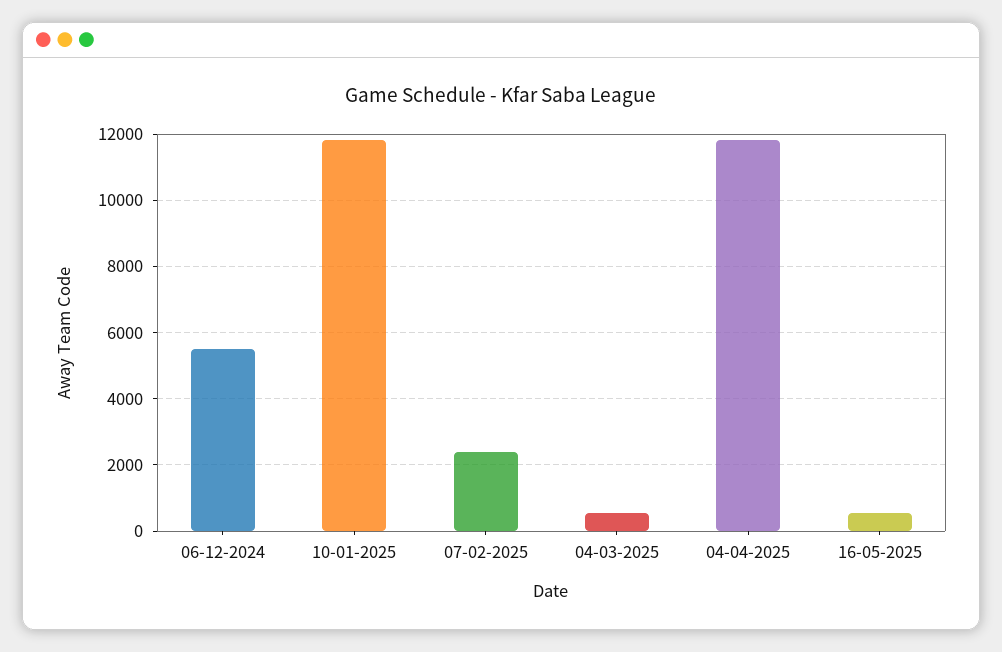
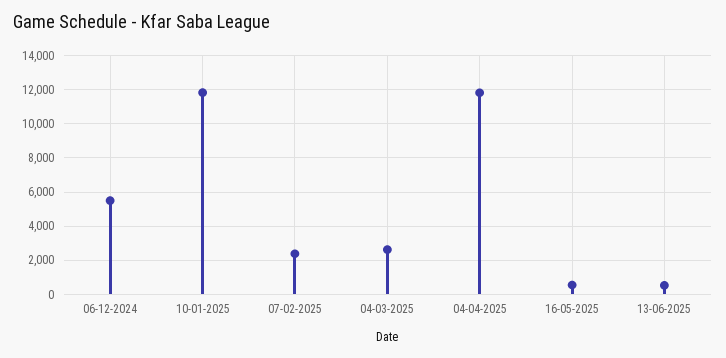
04-03-2025: 600 -> 2500
13-06-2025: none -> 500

